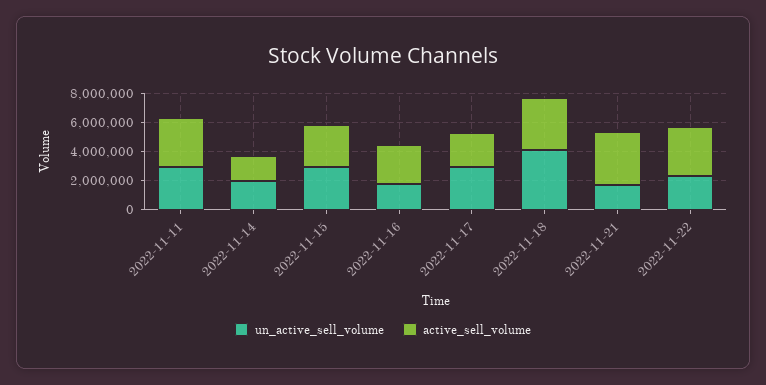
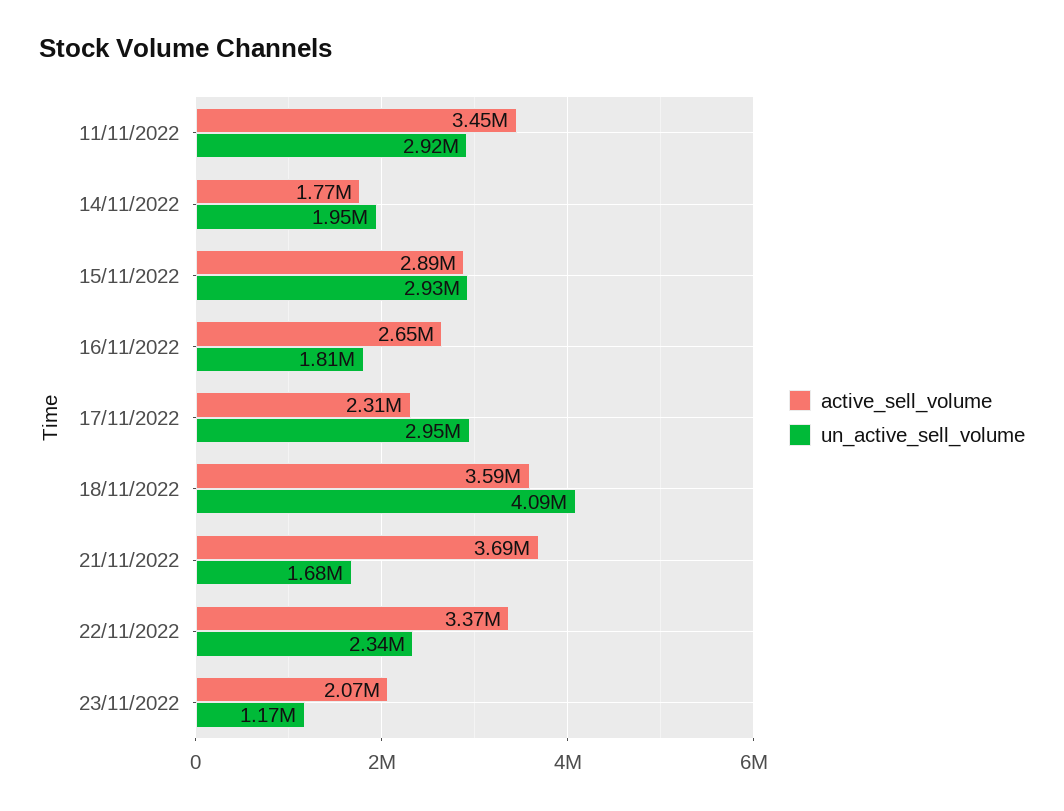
active_sell_volume, 23/11/2022: none -> 2070000
un_active_sell_volume, 23/11/2022: none -> 1170000

